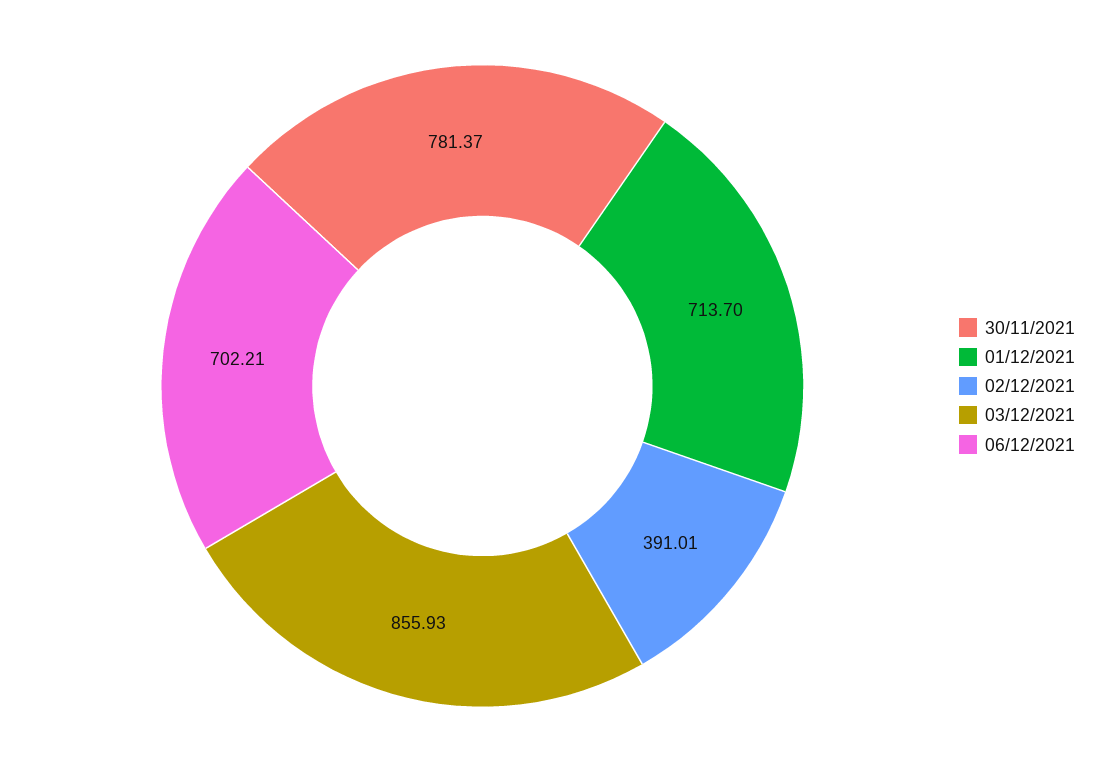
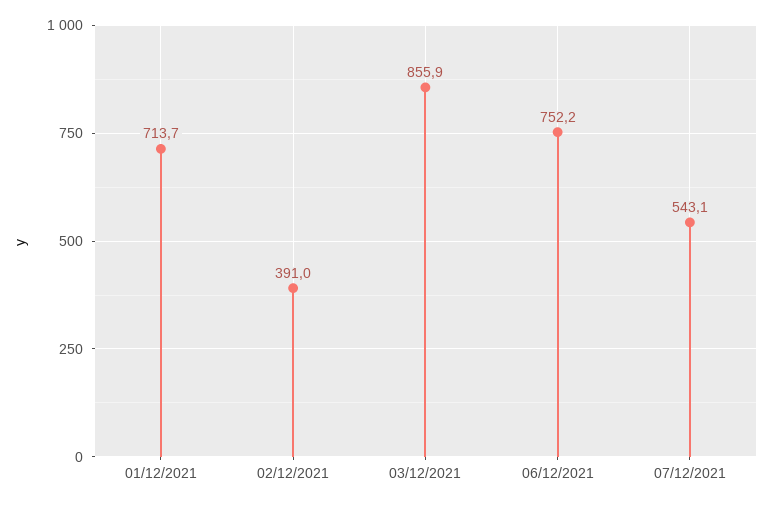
30/11/2021: 781.37 -> none
06/12/2021: 702.21 -> 752.2
07/12/2021: none -> 543.1

